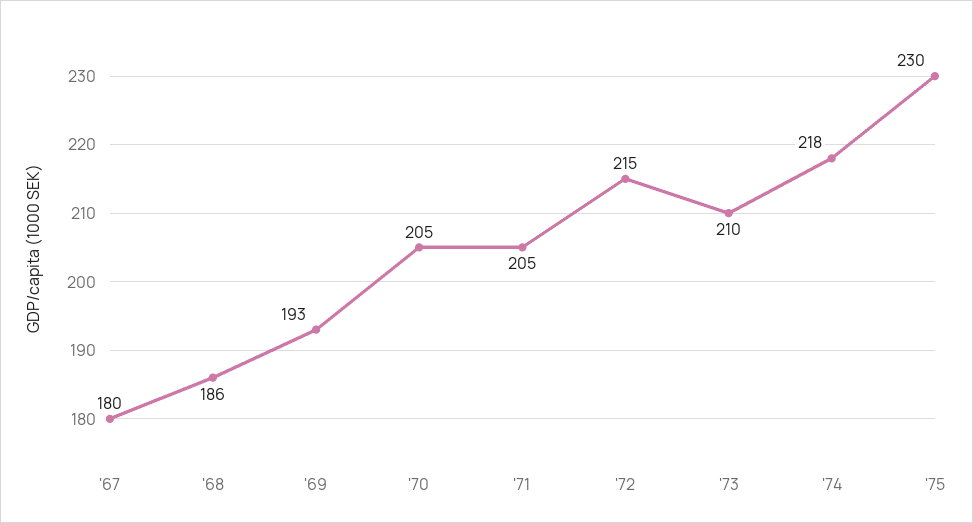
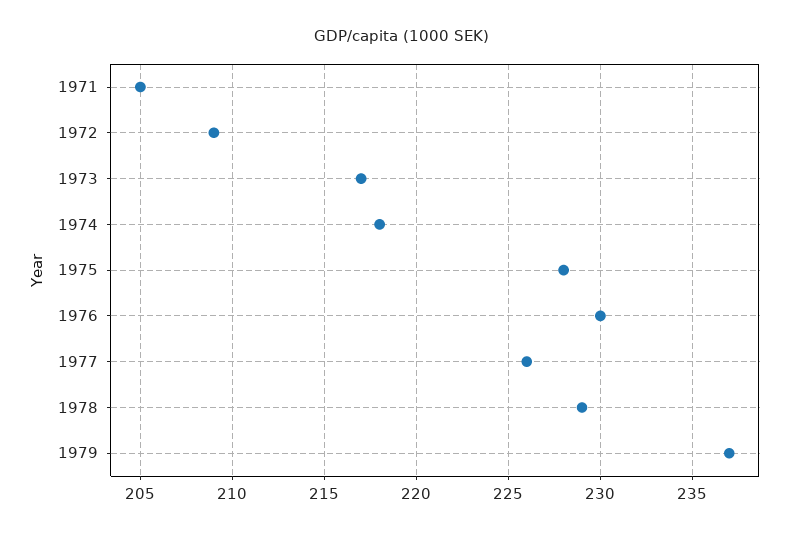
'67: 180 -> none
'68: 186 -> none
'69: 193 -> none
'70: 205 -> none
'72: 215 -> 209
'73: 210 -> 217
'75: 230 -> 228
1976: none -> 230
1977: none -> 226
1978: none -> 229
1979: none -> 237

